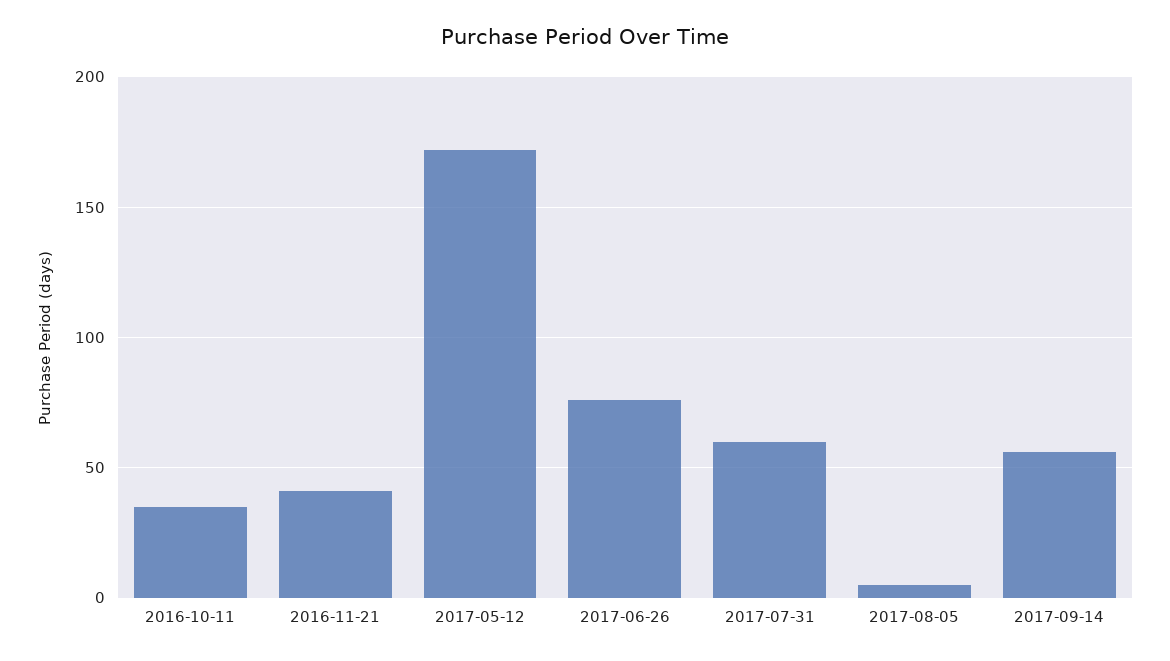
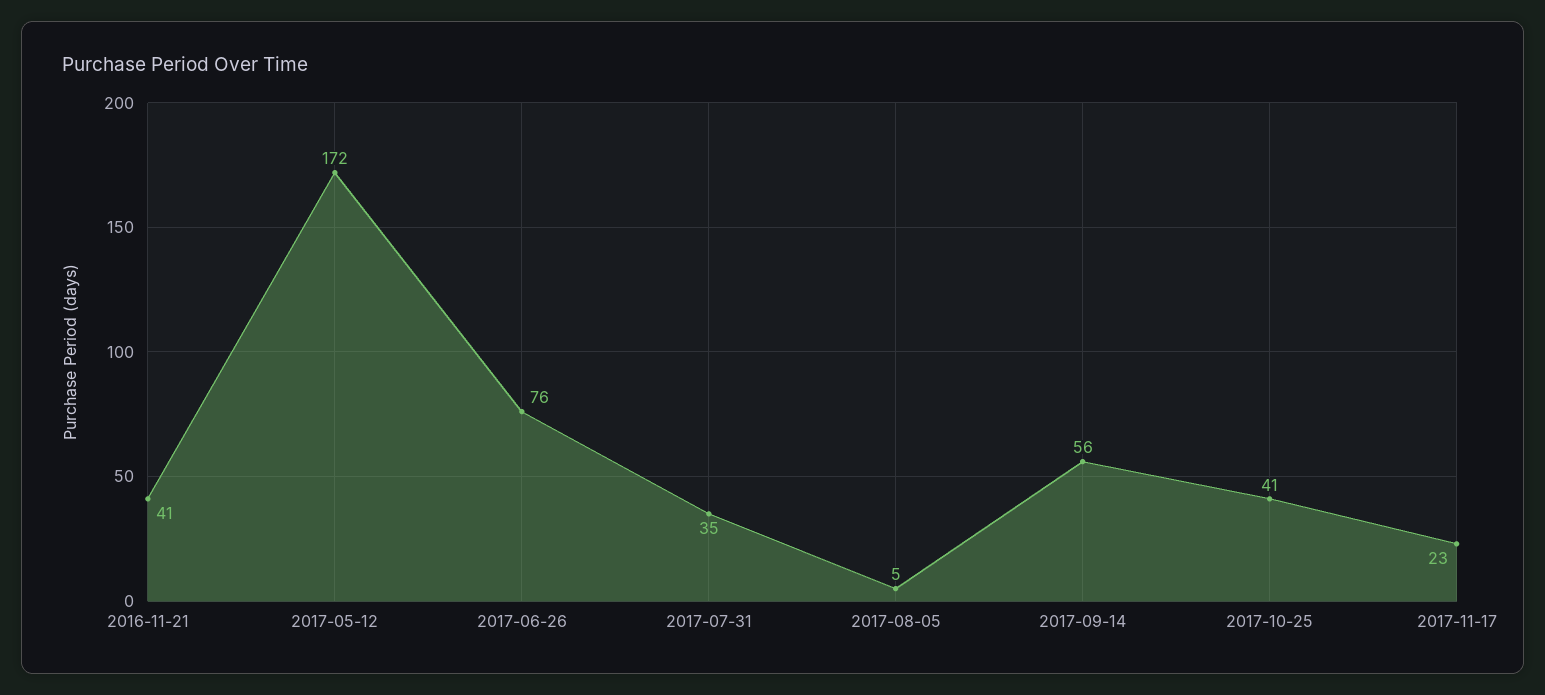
2016-10-11: 35 -> none
2017-07-31: 60 -> 35
2017-10-25: none -> 41
2017-11-17: none -> 23

